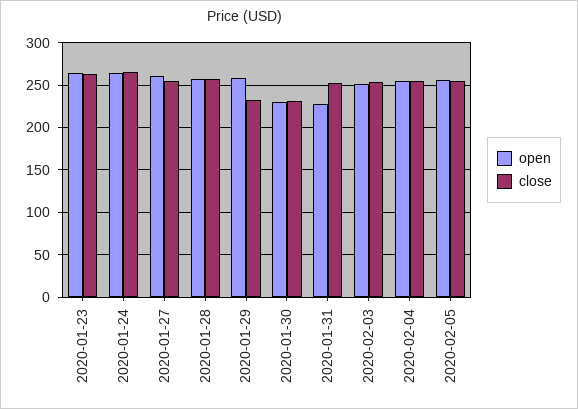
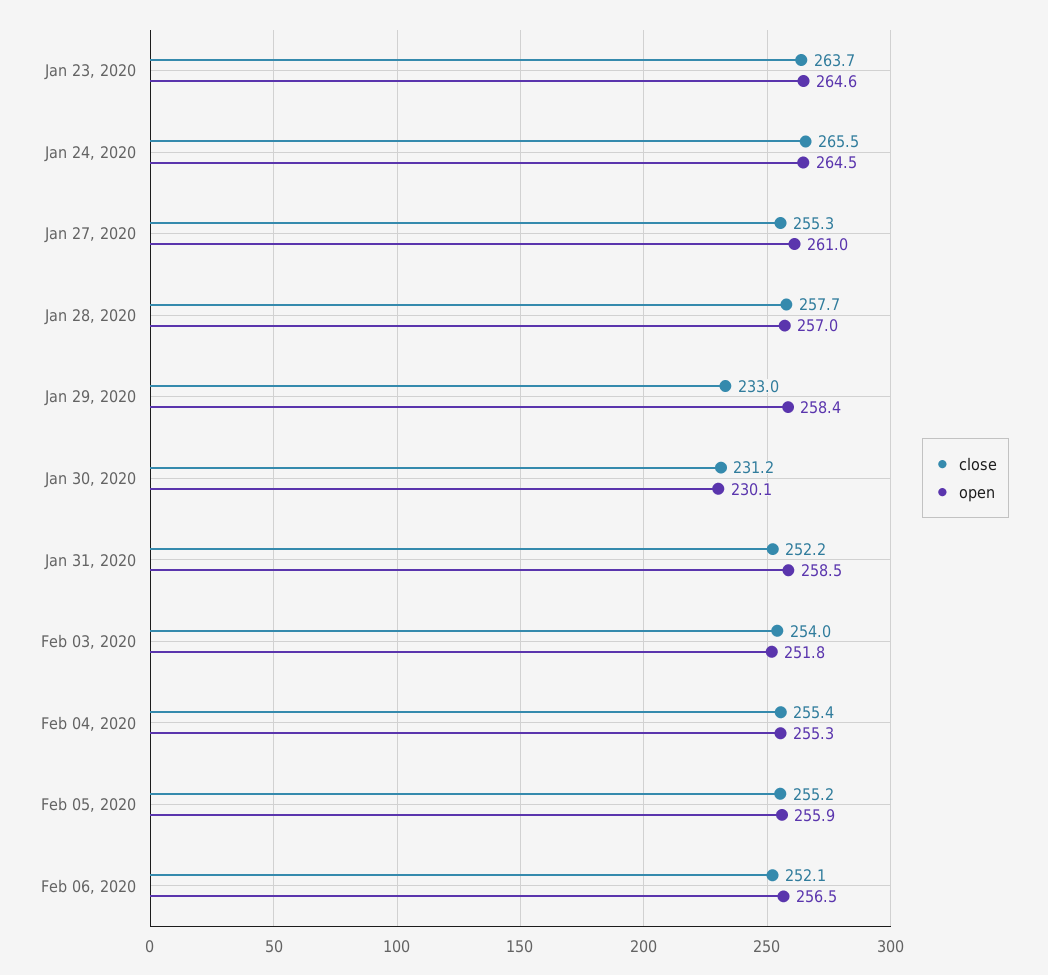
open, 2020-01-31: 230 -> 258.5
close, Feb 06, 2020: none -> 252.1
open, Feb 06, 2020: none -> 256.5

